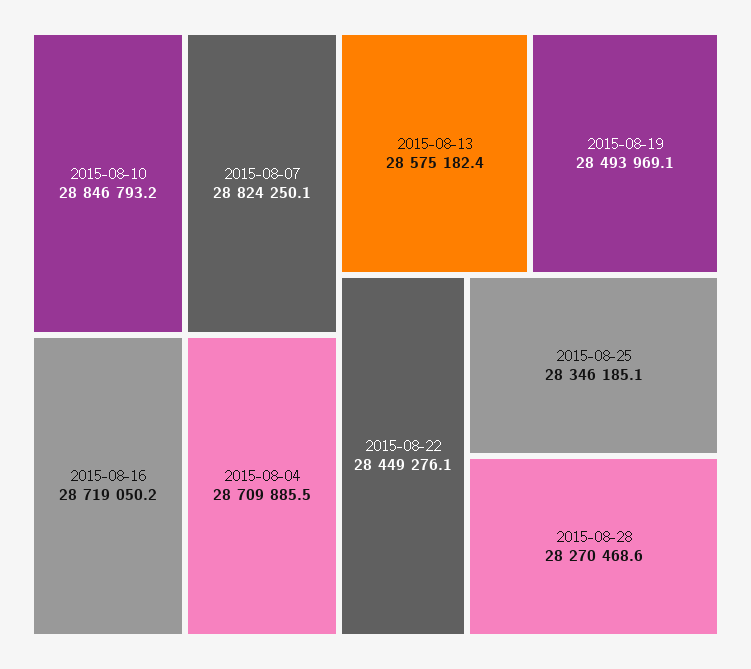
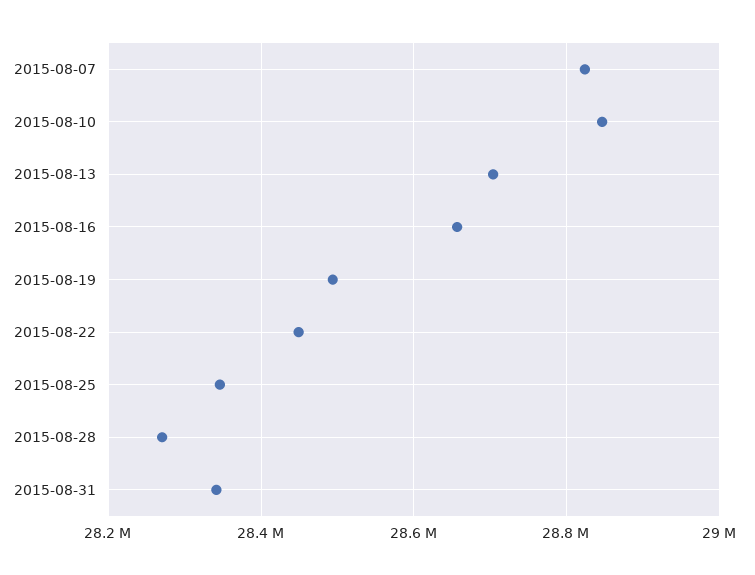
2015-08-16: 28719050.2 -> 28660000
2015-08-04: 28709885.5 -> none
2015-08-13: 28575182.4 -> 28700000
2015-08-31: none -> 28340000

